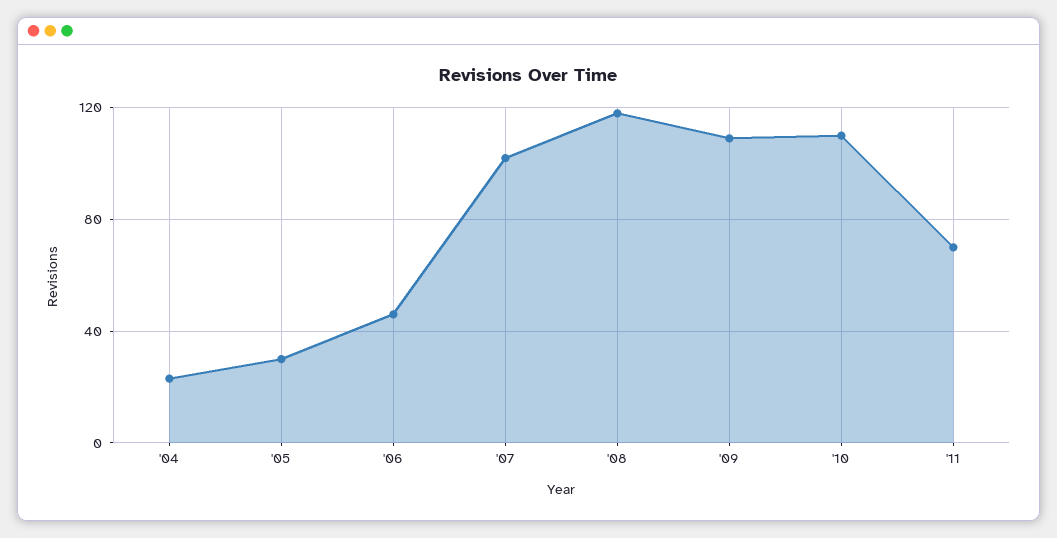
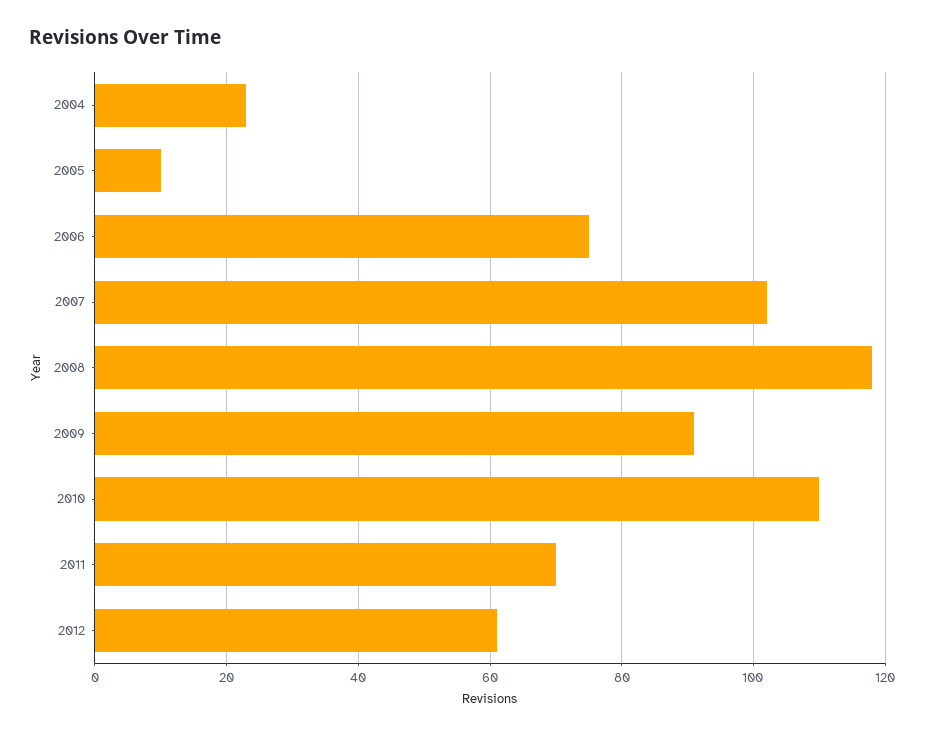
'05: 30 -> 10
'06: 45 -> 75
'09: 110 -> 90
2012: none -> 60

